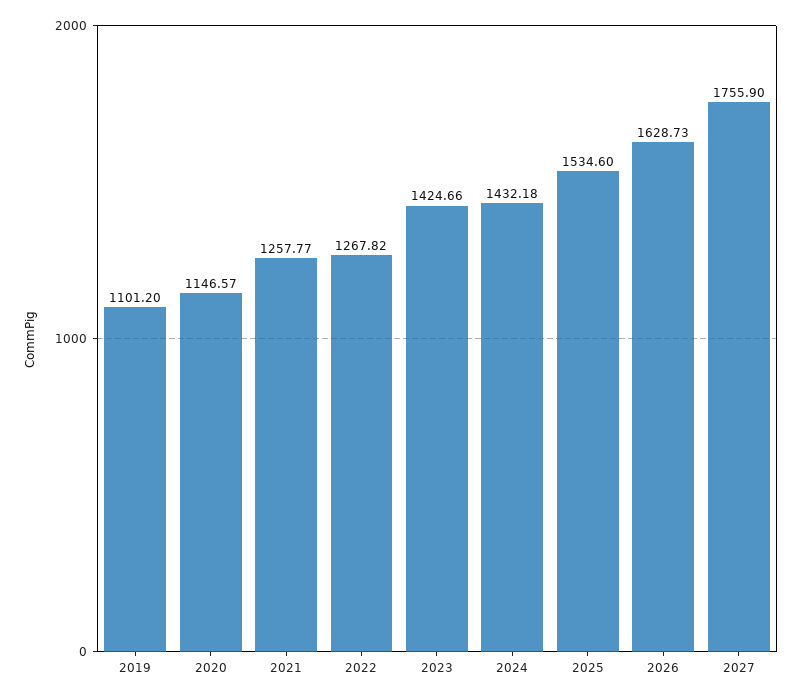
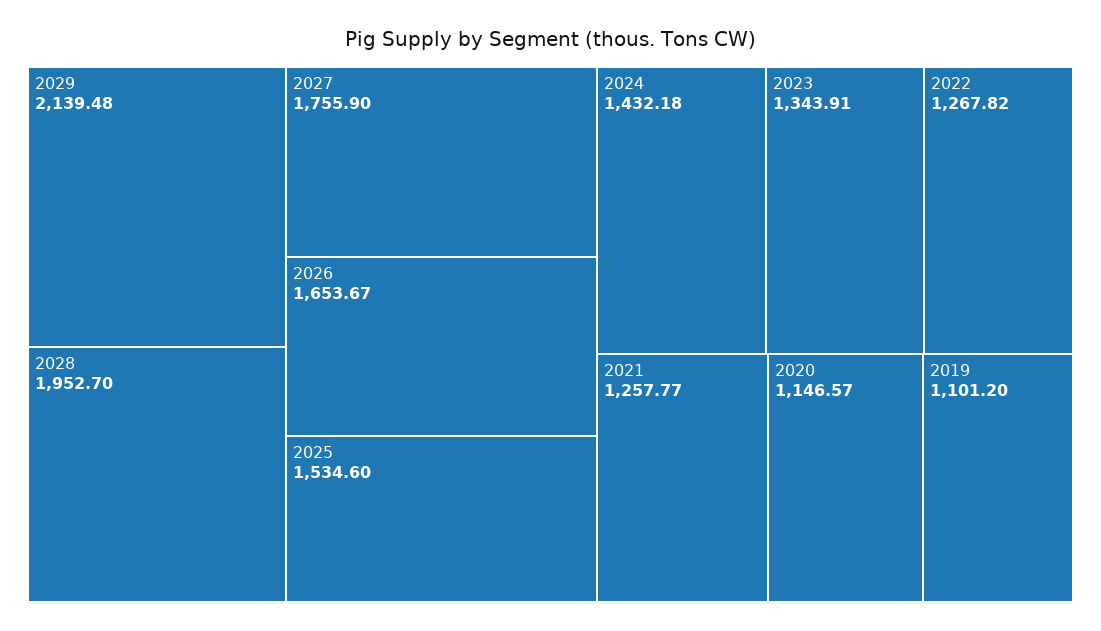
2023: 1424.66 -> 1343.91
2026: 1628.73 -> 1653.67
2029: none -> 2139.48
2028: none -> 1952.7

